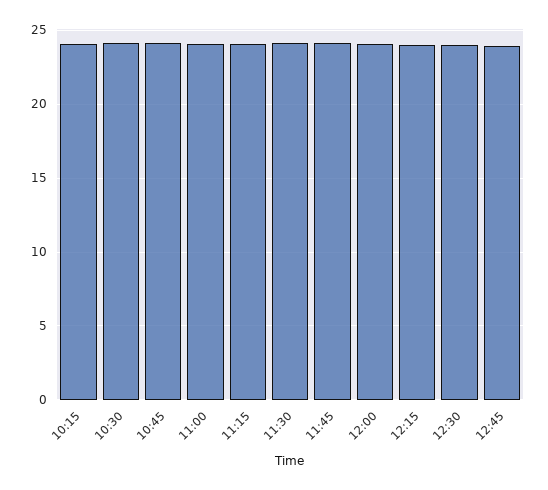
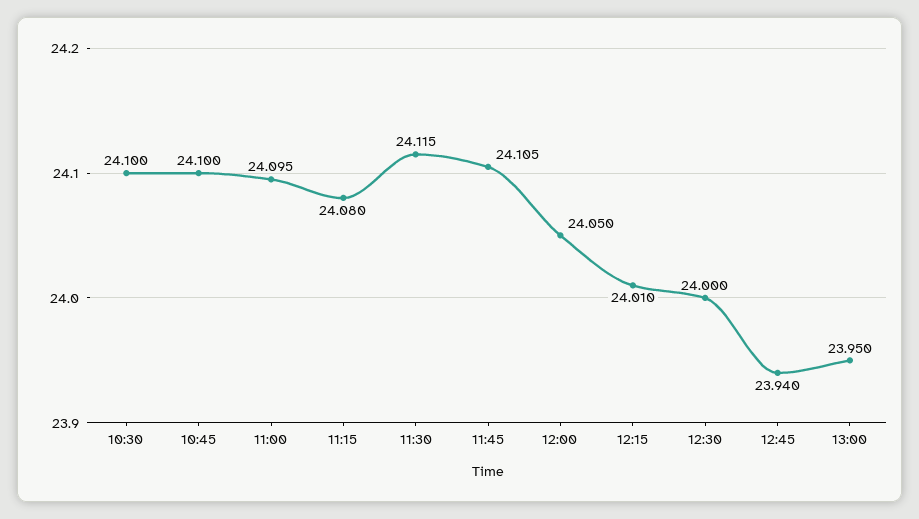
10:15: 24 -> none
13:00: none -> 23.95

